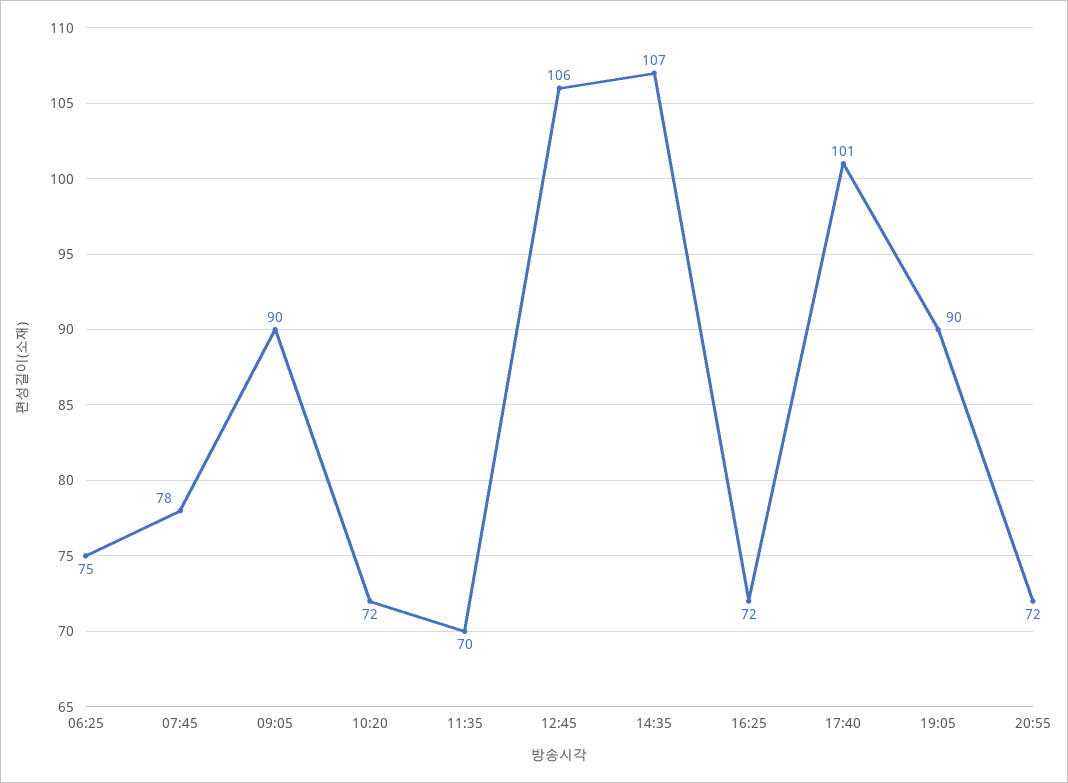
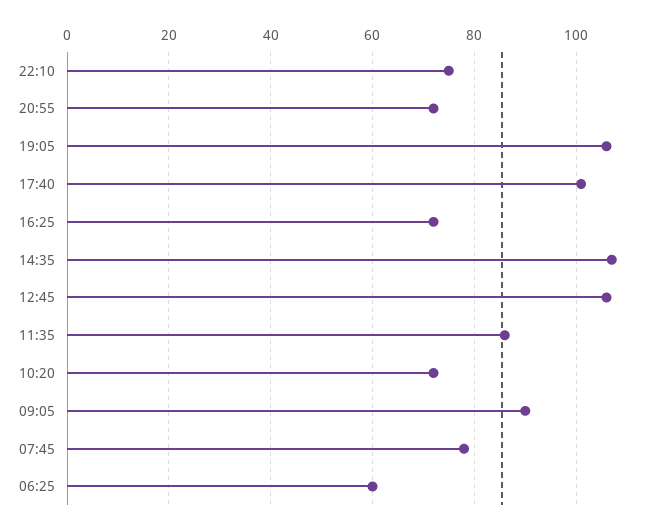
06:25: 75 -> 60
11:35: 70 -> 85
19:05: 90 -> 105
22:10: none -> 75

